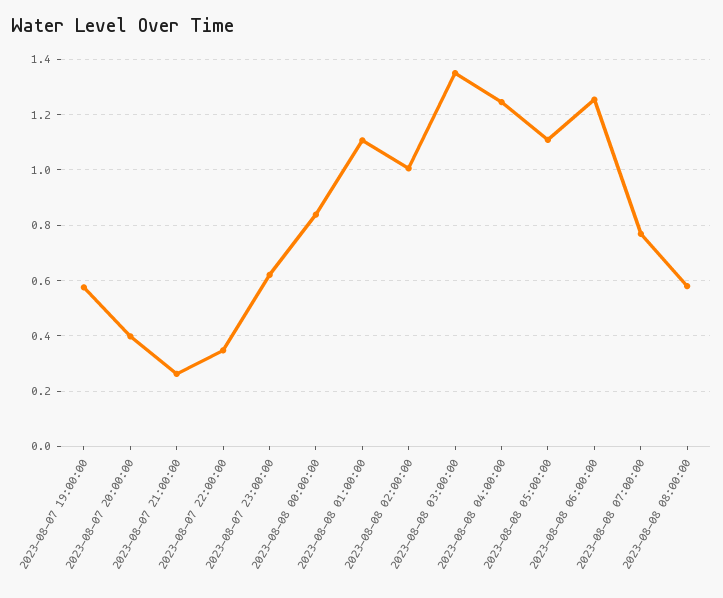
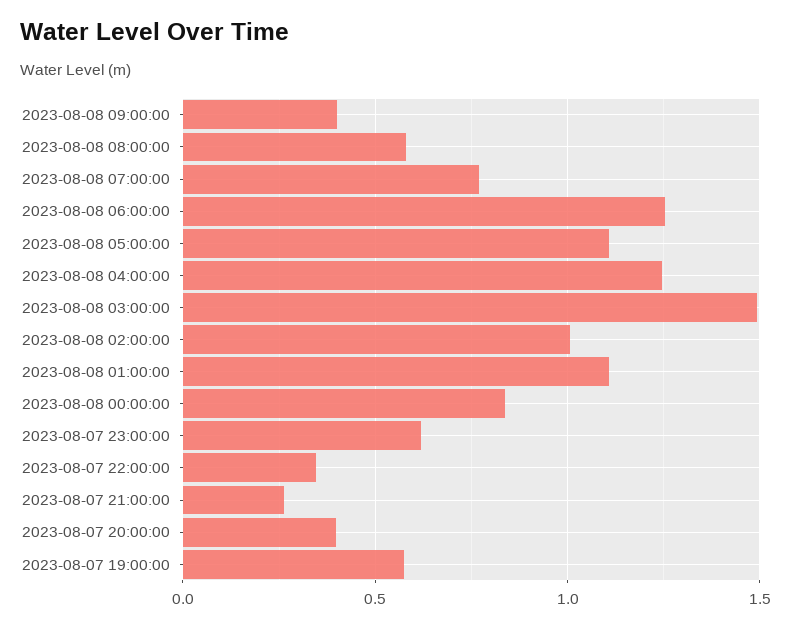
2023-08-08 03:00:00: 1.35 -> 1.5
2023-08-08 09:00:00: none -> 0.4

